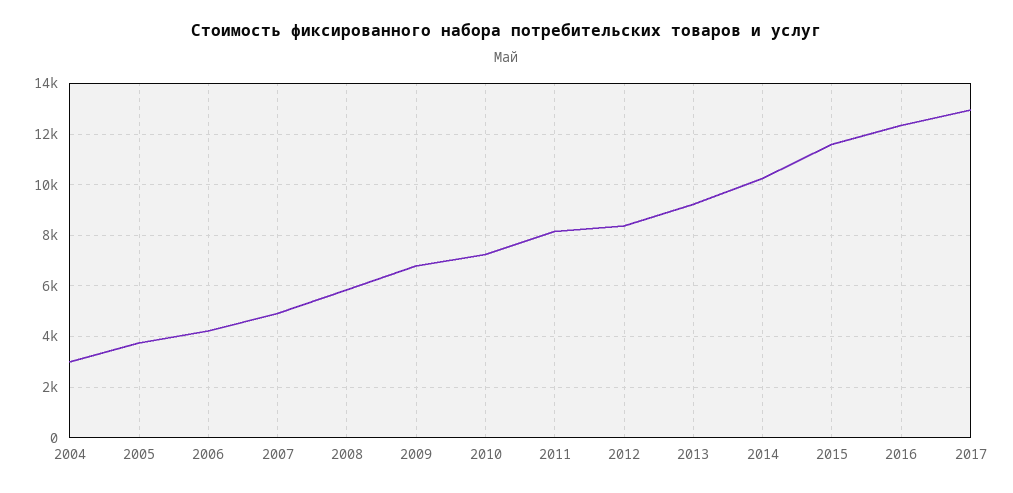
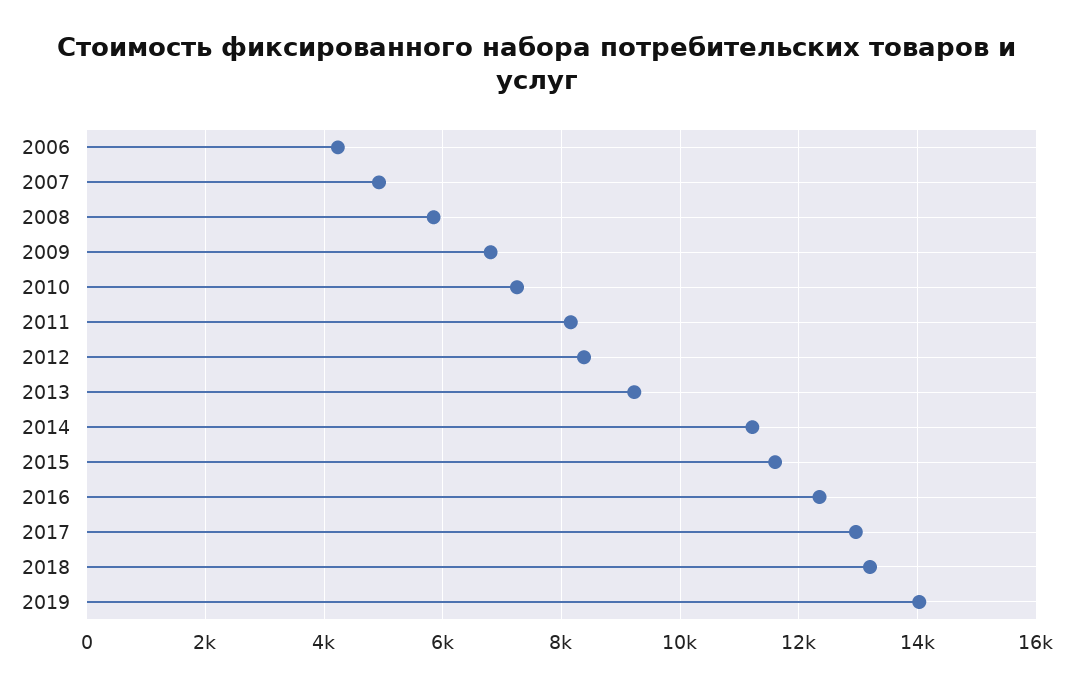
2004: 3000 -> none
2005: 3750 -> none
2014: 10250 -> 11200
2018: none -> 13200
2019: none -> 14000

